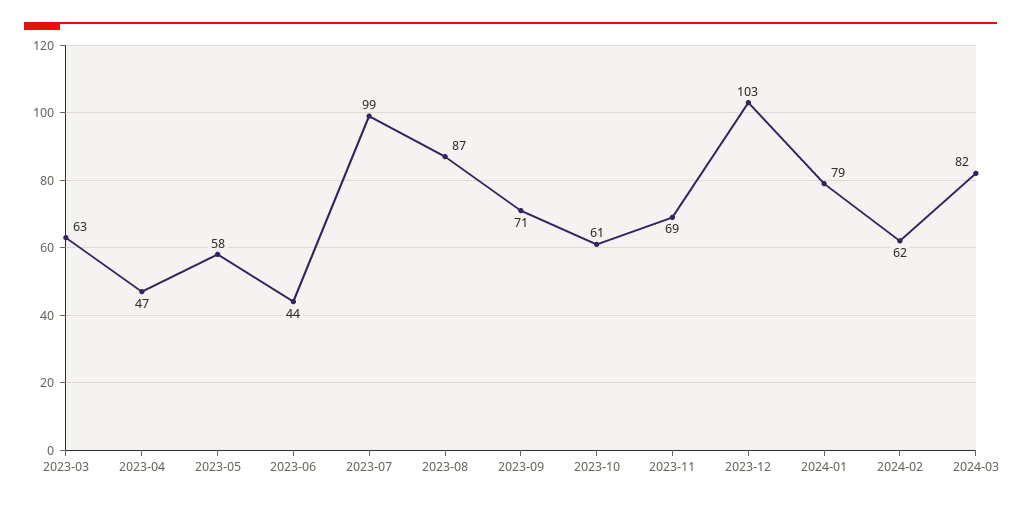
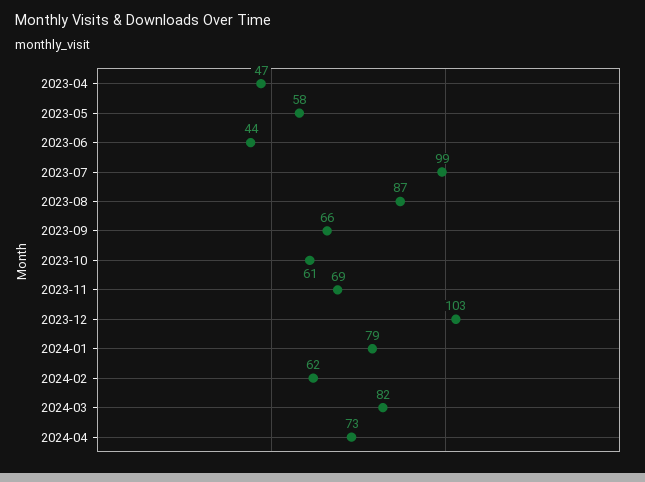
2023-03: 63 -> none
2023-09: 71 -> 66
2024-04: none -> 73

